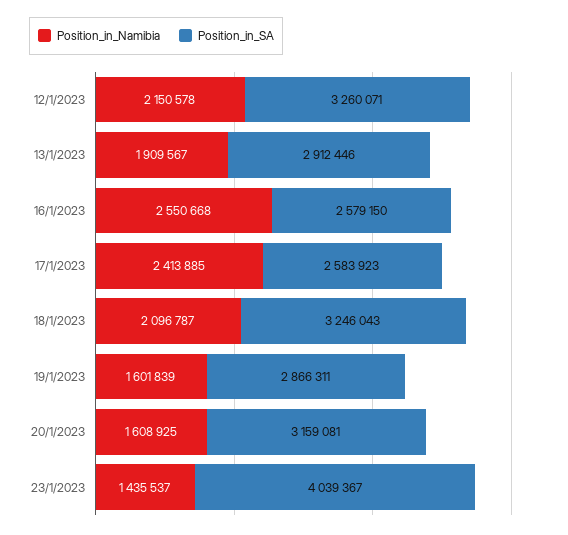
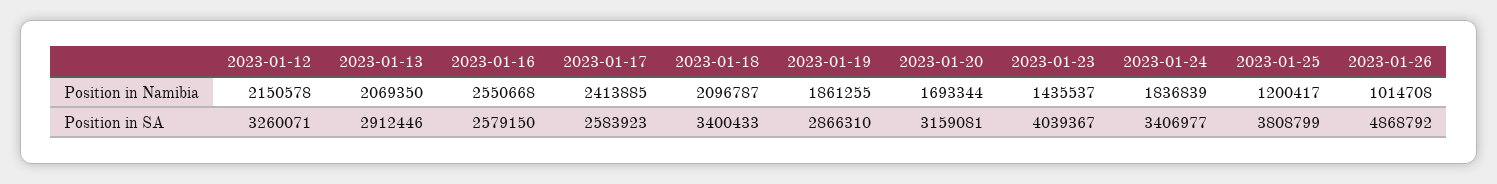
Position_in_Namibia, 13/1/2023: 1909567 -> 2069350
Position_in_SA, 18/1/2023: 3246043 -> 3400433
Position_in_Namibia, 19/1/2023: 1601839 -> 1861255
Position_in_SA, 19/1/2023: 2866311 -> 2866310
Position_in_Namibia, 20/1/2023: 1608925 -> 1693344
Position_in_Namibia, 2023-01-24: none -> 1836839
Position_in_Namibia, 2023-01-25: none -> 1200417
Position_in_Namibia, 2023-01-26: none -> 1014708
Position_in_SA, 2023-01-24: none -> 3406977
Position_in_SA, 2023-01-25: none -> 3808799
Position_in_SA, 2023-01-26: none -> 4868792

